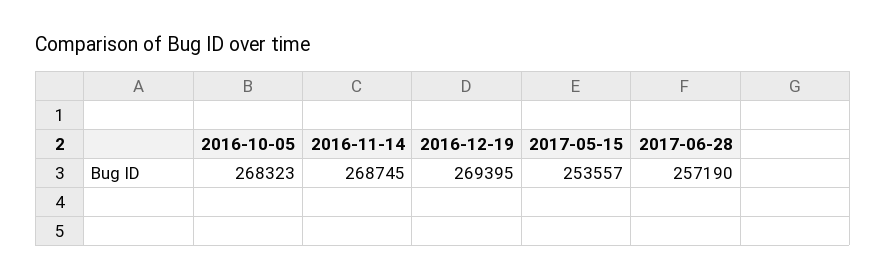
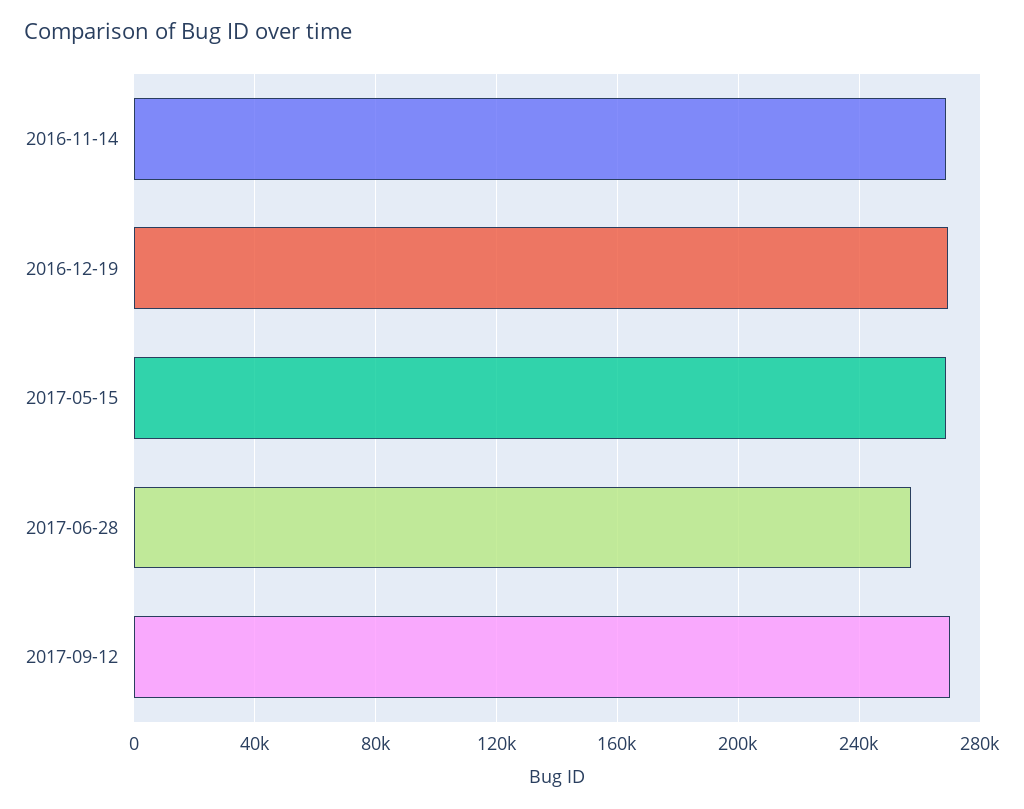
2016-10-05: 268323 -> none
2017-05-15: 253557 -> 270000
2017-09-12: none -> 270000

